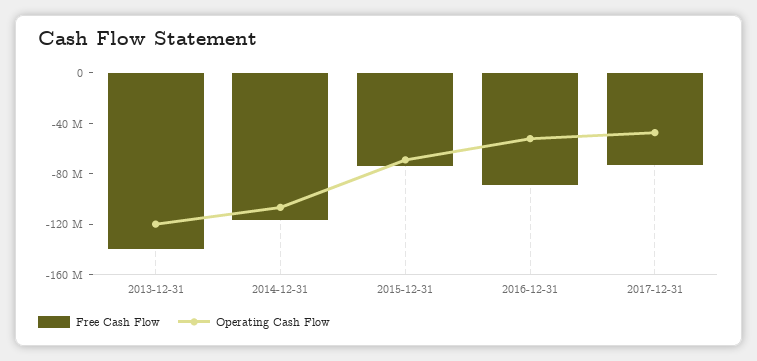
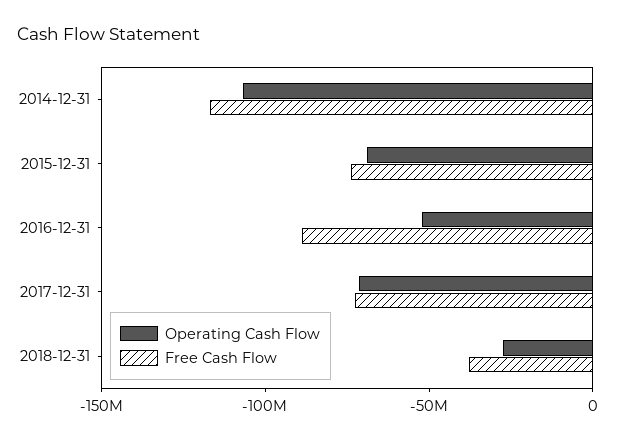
Free Cash Flow, 2013-12-31: -140000000 -> none
Operating Cash Flow, 2013-12-31: -120000000 -> none
Operating Cash Flow, 2017-12-31: -50000000 -> -70000000
Operating Cash Flow, 2018-12-31: none -> -30000000
Free Cash Flow, 2018-12-31: none -> -40000000

